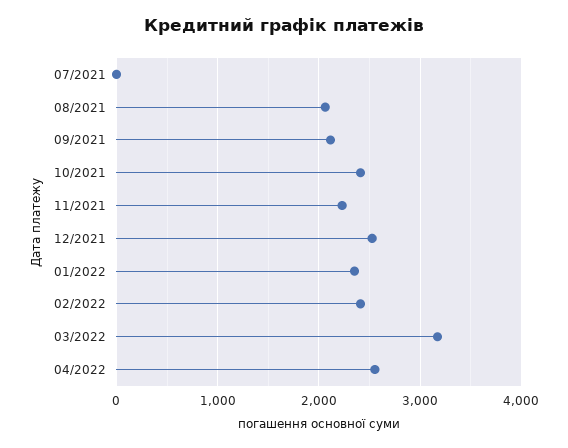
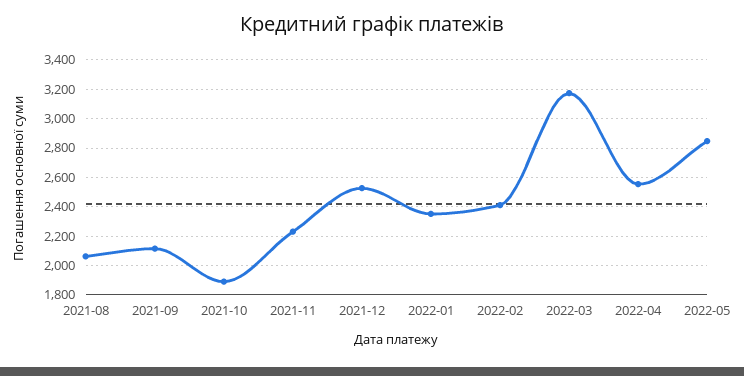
07/2021: 0 -> none
10/2021: 2400 -> 1900
2022-05: none -> 2850

